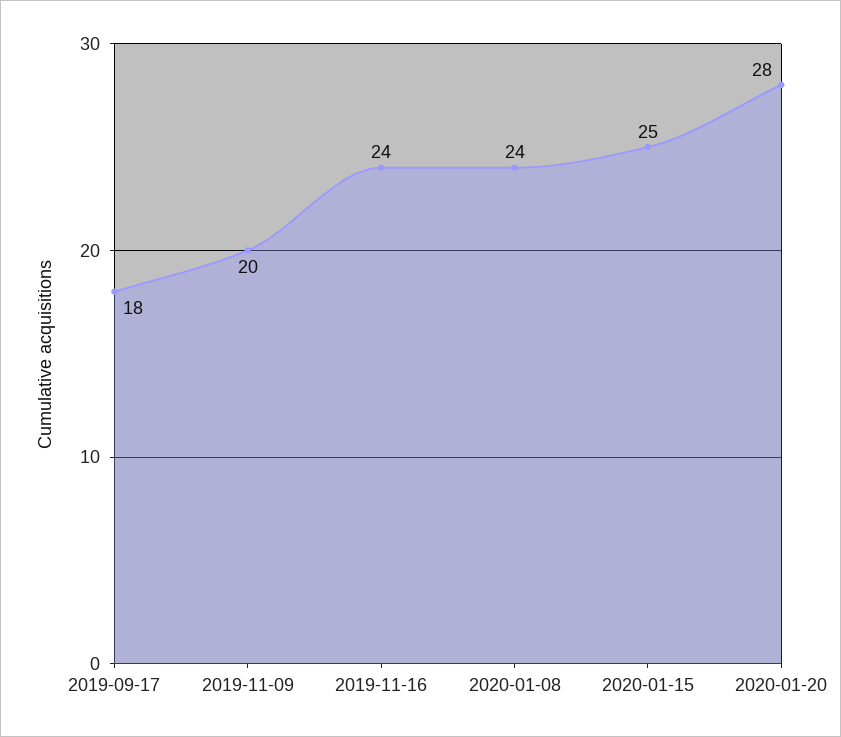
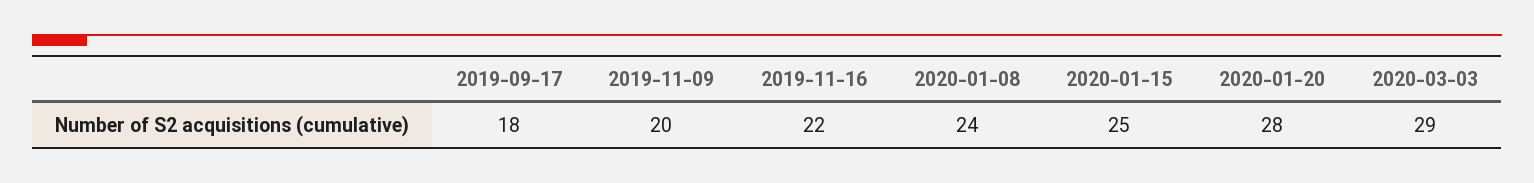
2019-11-16: 24 -> 22
2020-03-03: none -> 29

